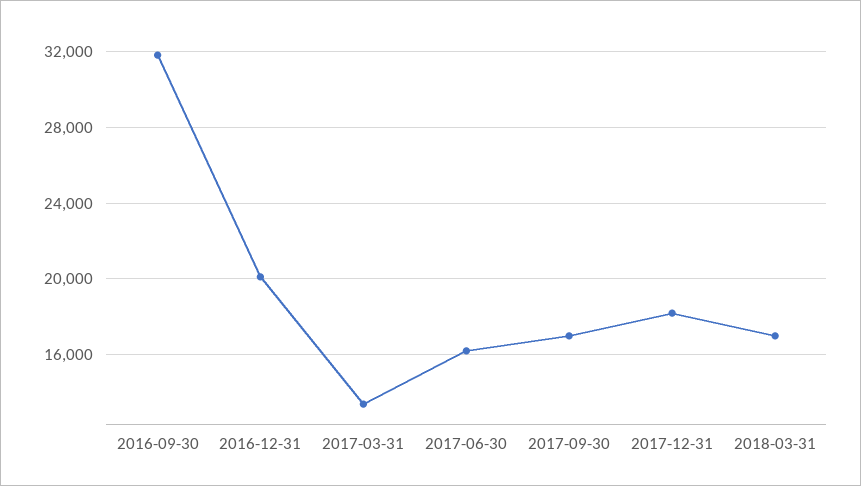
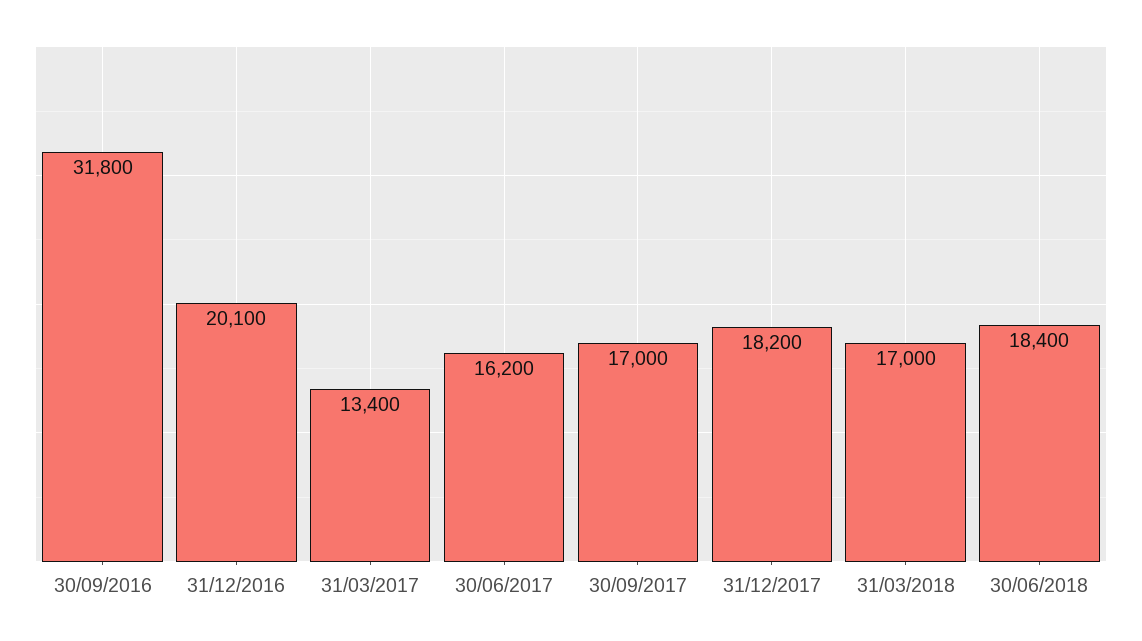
30/06/2018: none -> 18400

